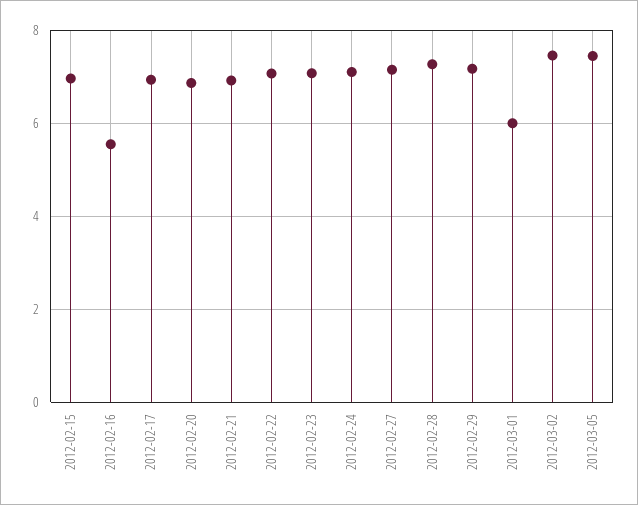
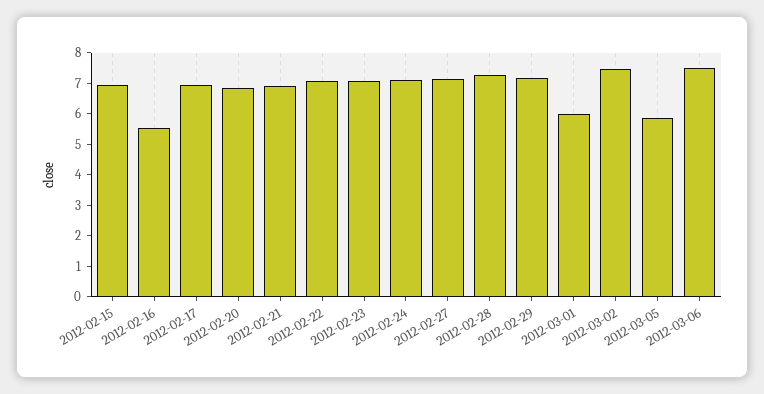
2012-03-05: 7.4 -> 6
2012-03-06: none -> 7.5

